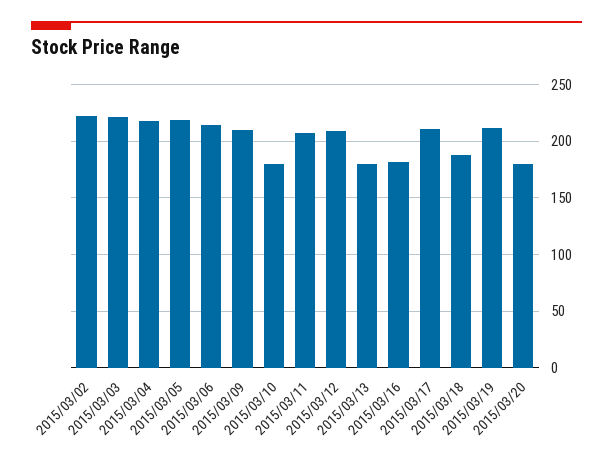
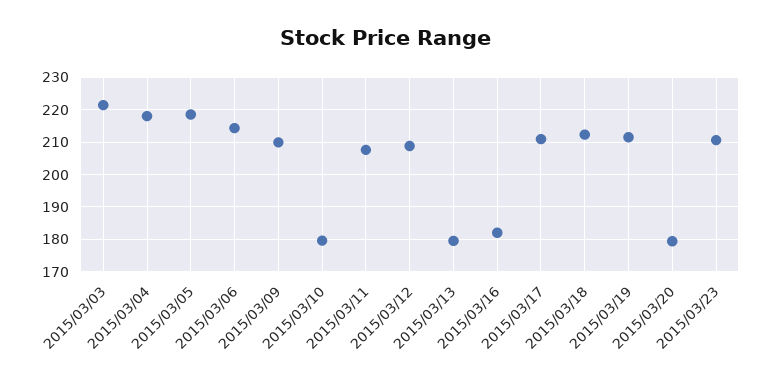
2015/03/02: 220 -> none
2015/03/18: 190 -> 212
2015/03/23: none -> 210

